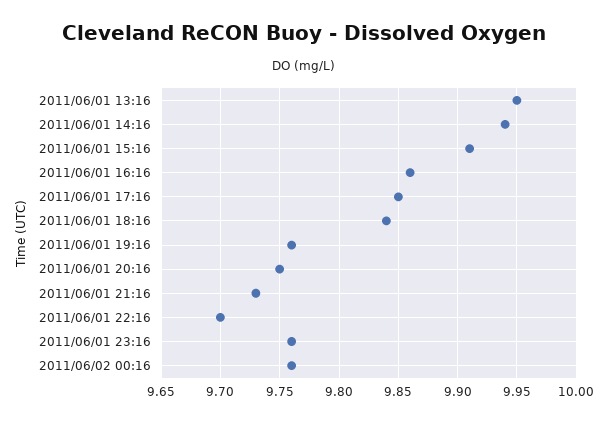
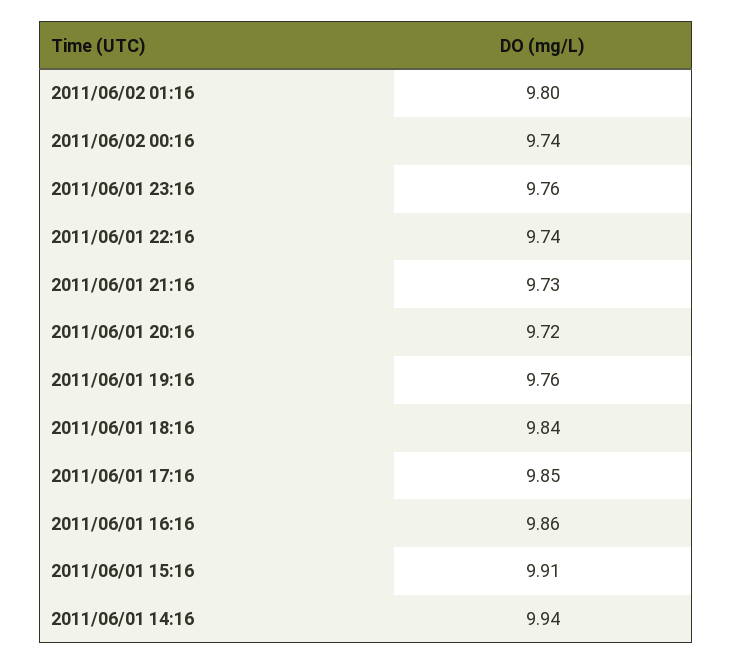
2011/06/01 13:16: 9.95 -> none
2011/06/01 20:16: 9.75 -> 9.72
2011/06/01 22:16: 9.7 -> 9.74
2011/06/02 00:16: 9.76 -> 9.74
2011/06/02 01:16: none -> 9.8

